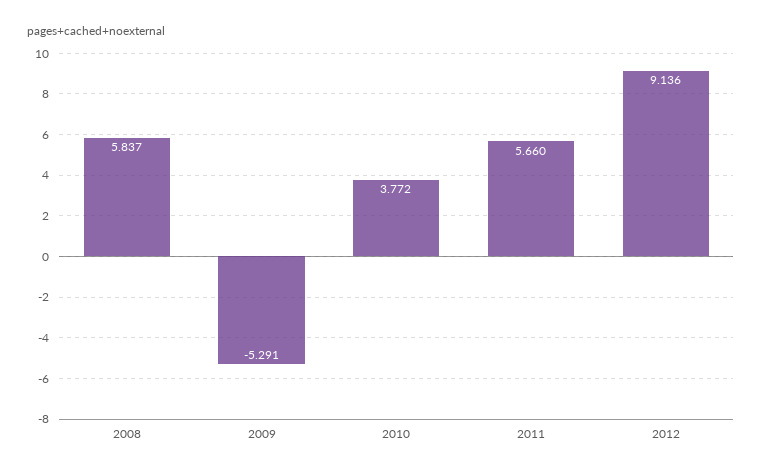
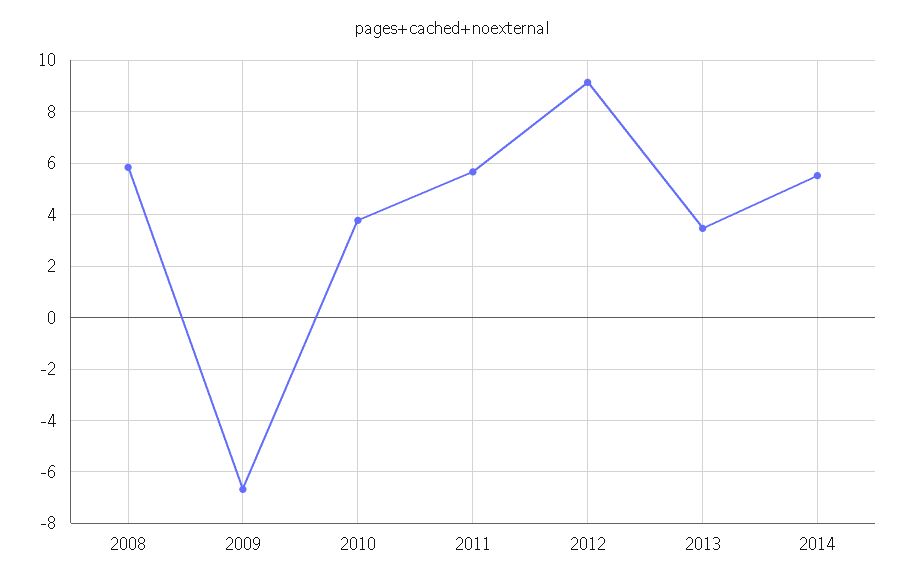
2009: -5.291 -> -6.75
2013: none -> 3.5
2014: none -> 5.5

